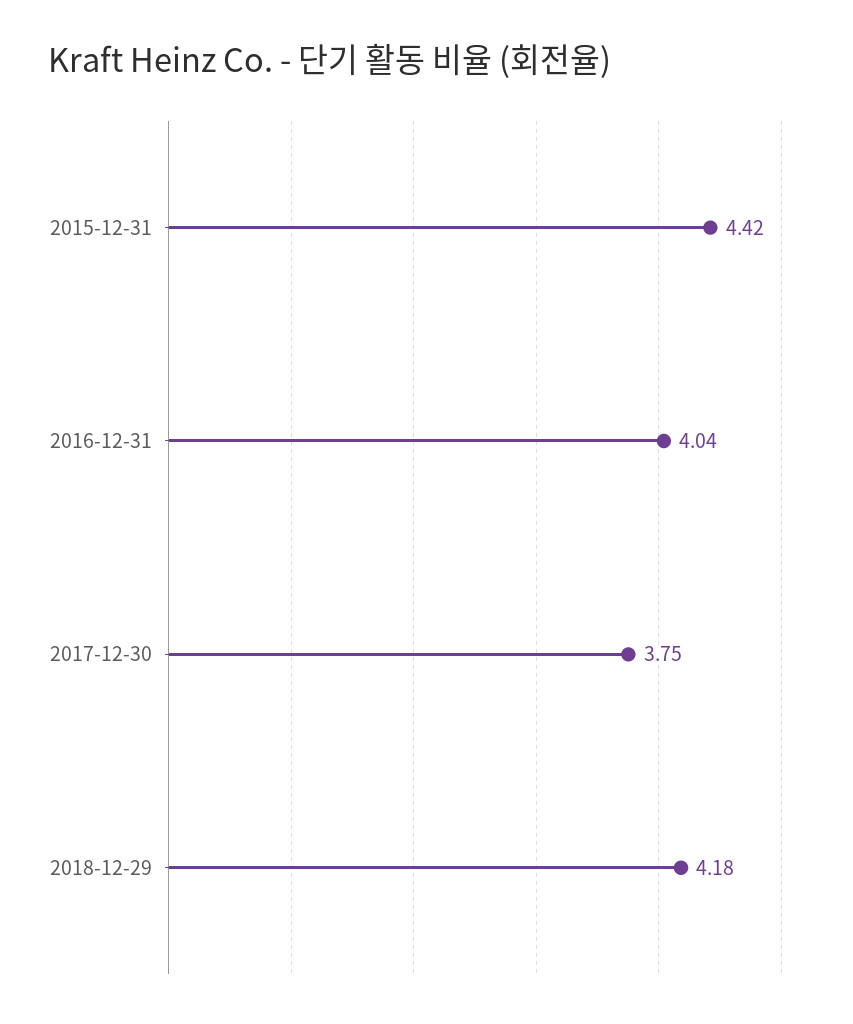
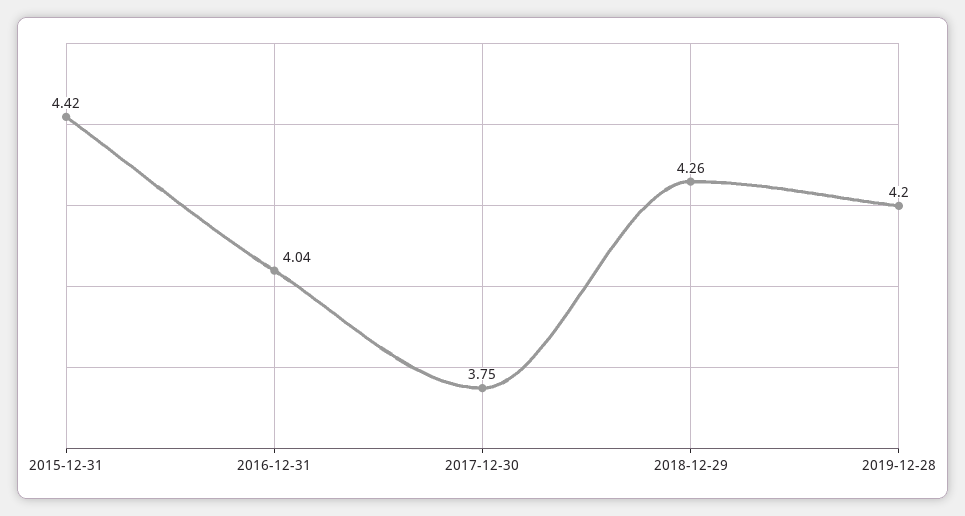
2018-12-29: 4.18 -> 4.26
2019-12-28: none -> 4.2

